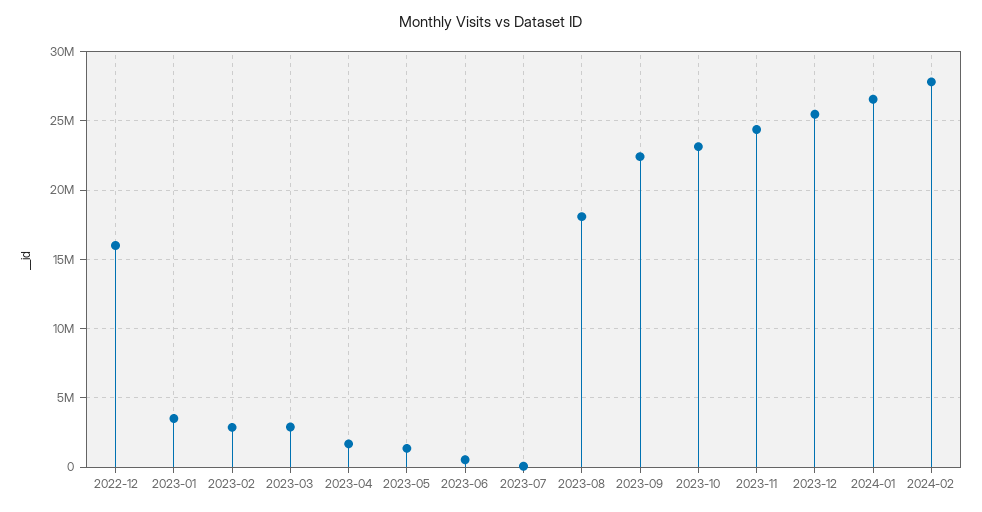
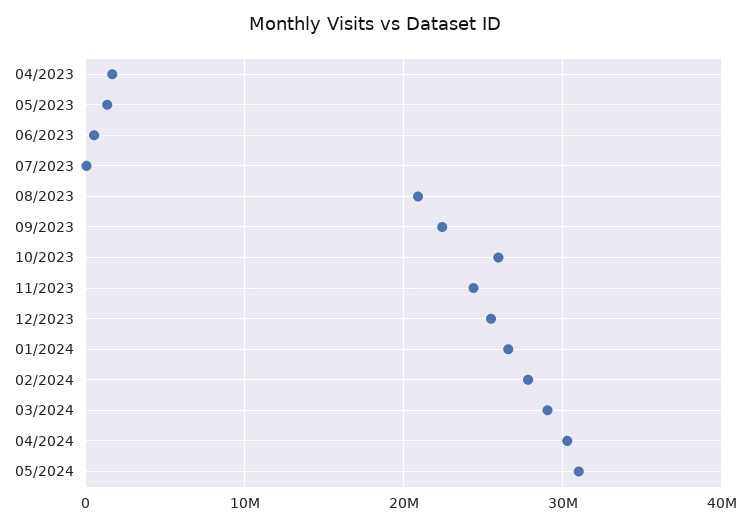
2022-12: 16000000 -> none
2023-01: 3500000 -> none
2023-02: 3000000 -> none
2023-03: 3000000 -> none
2023-08: 18000000 -> 21000000
2023-10: 23000000 -> 26000000
03/2024: none -> 29000000
04/2024: none -> 30000000
05/2024: none -> 31000000

